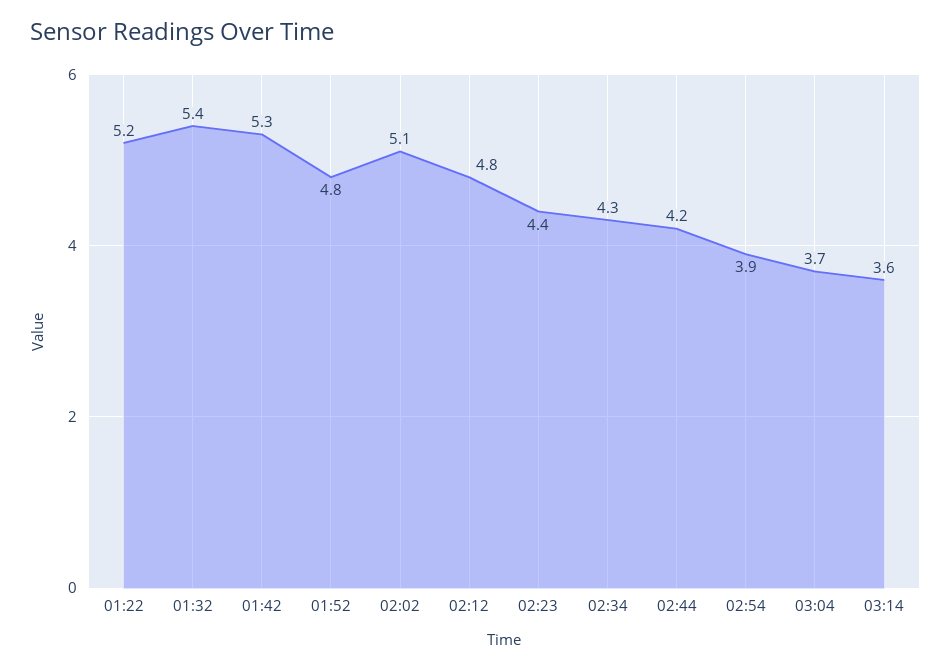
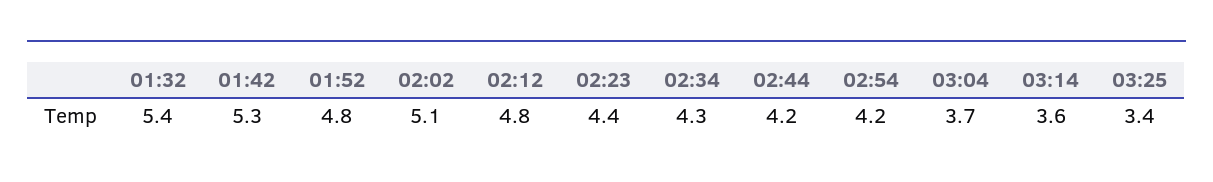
01:22: 5.2 -> none
02:54: 3.9 -> 4.2
03:25: none -> 3.4

